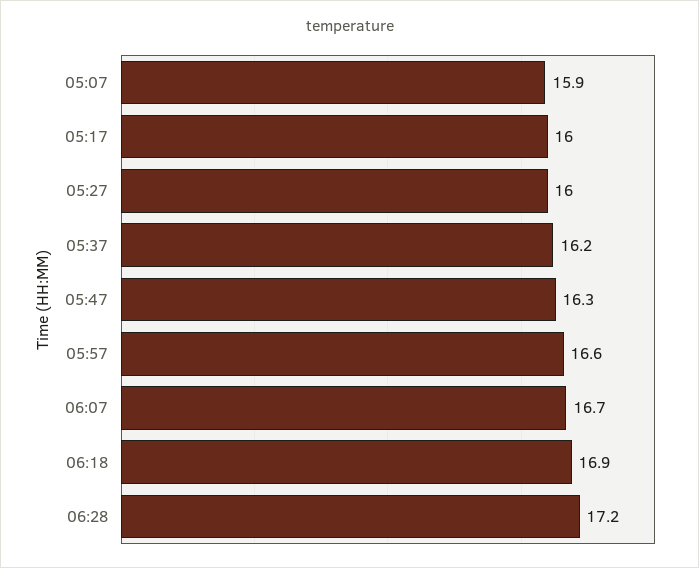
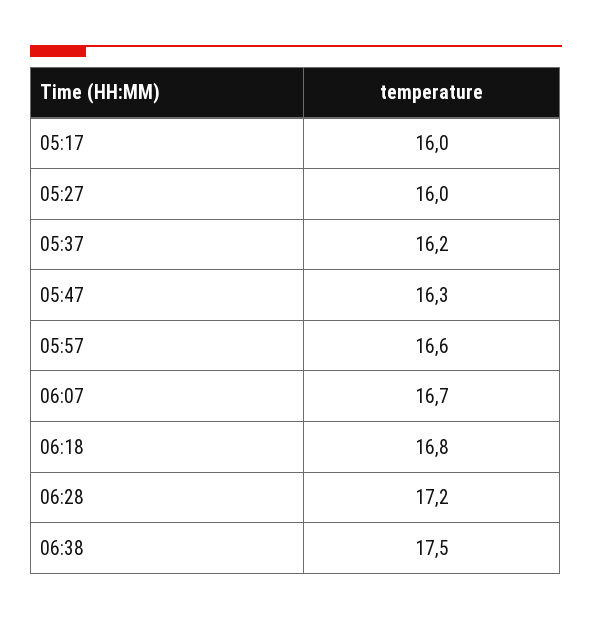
05:07: 15.9 -> none
06:18: 16.9 -> 16.8
06:38: none -> 17.5

